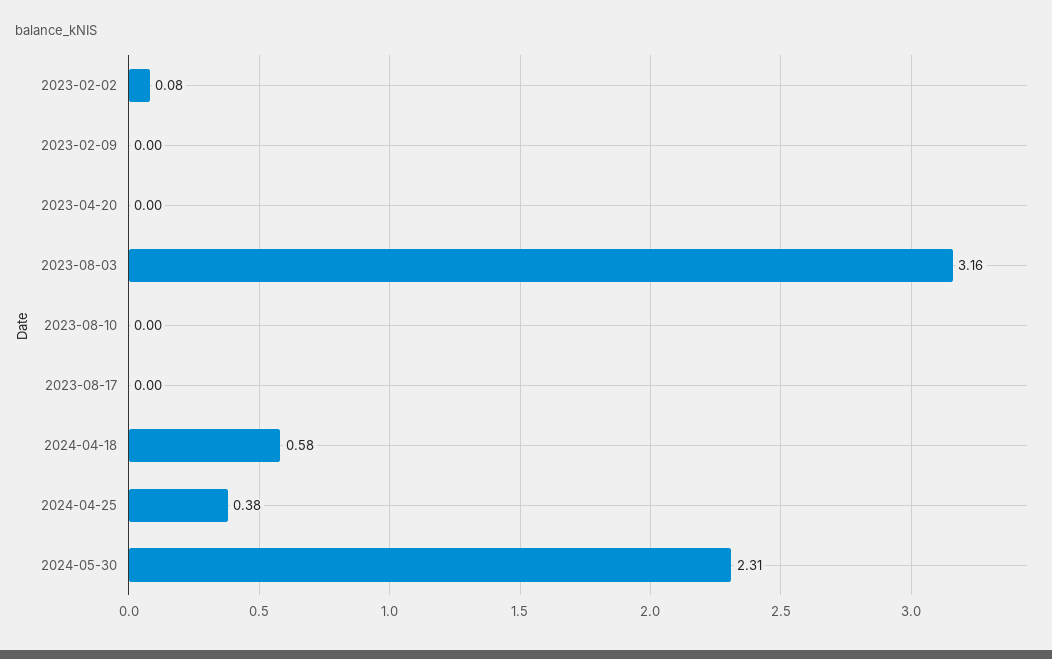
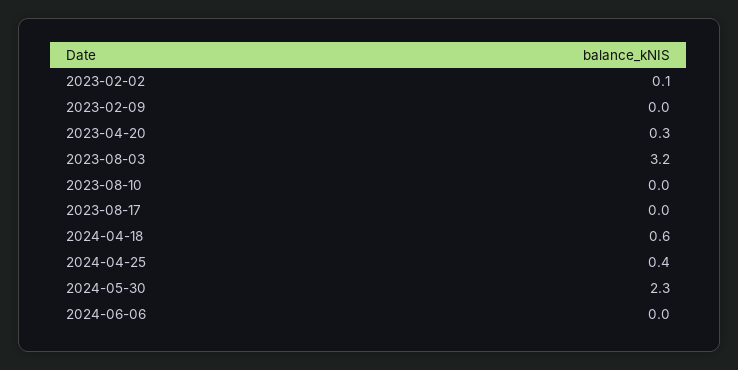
2023-04-20: 0 -> 0.3
2024-06-06: none -> 0

